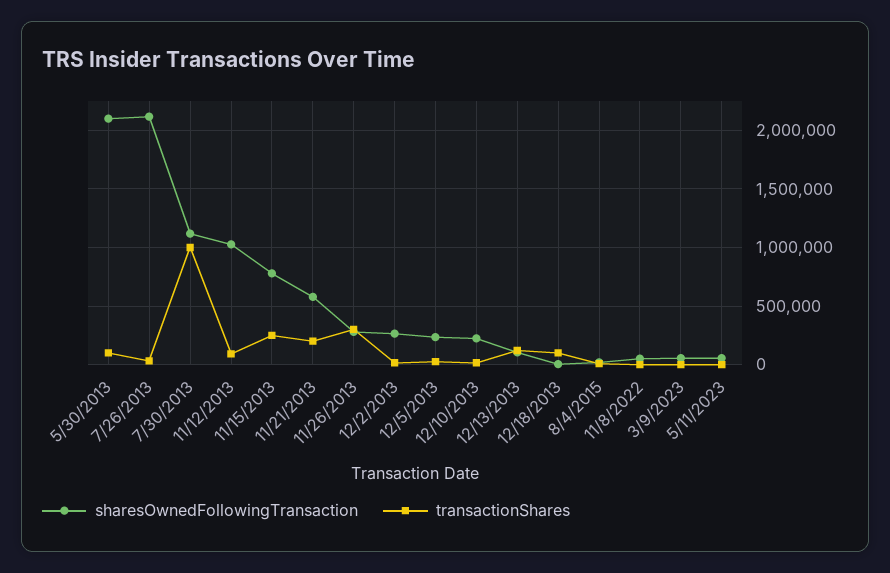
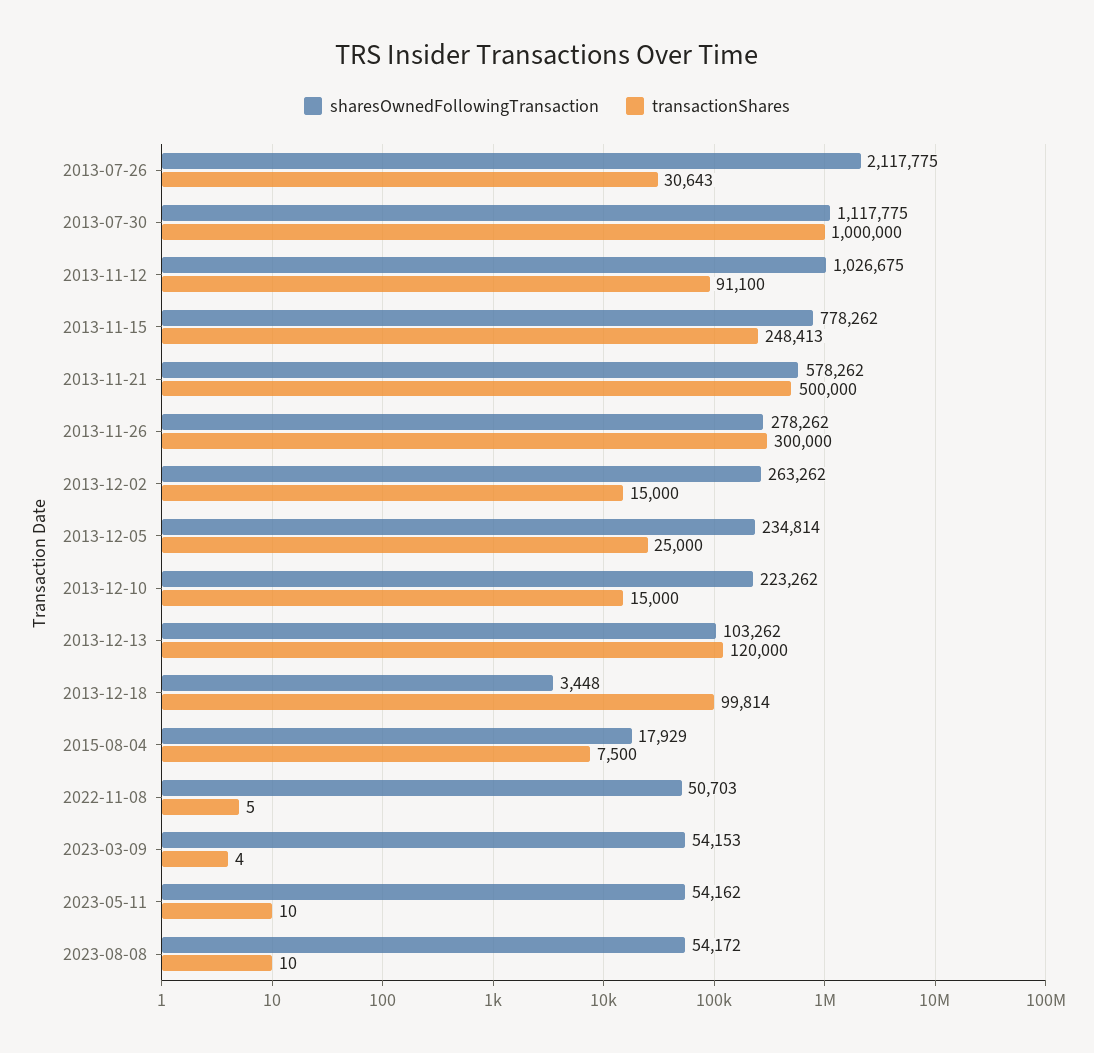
sharesOwnedFollowingTransaction, 5/30/2013: 2100000 -> none
transactionShares, 5/30/2013: 100000 -> none
transactionShares, 11/21/2013: 200000 -> 500000
sharesOwnedFollowingTransaction, 2023-08-08: none -> 54172
transactionShares, 2023-08-08: none -> 10

